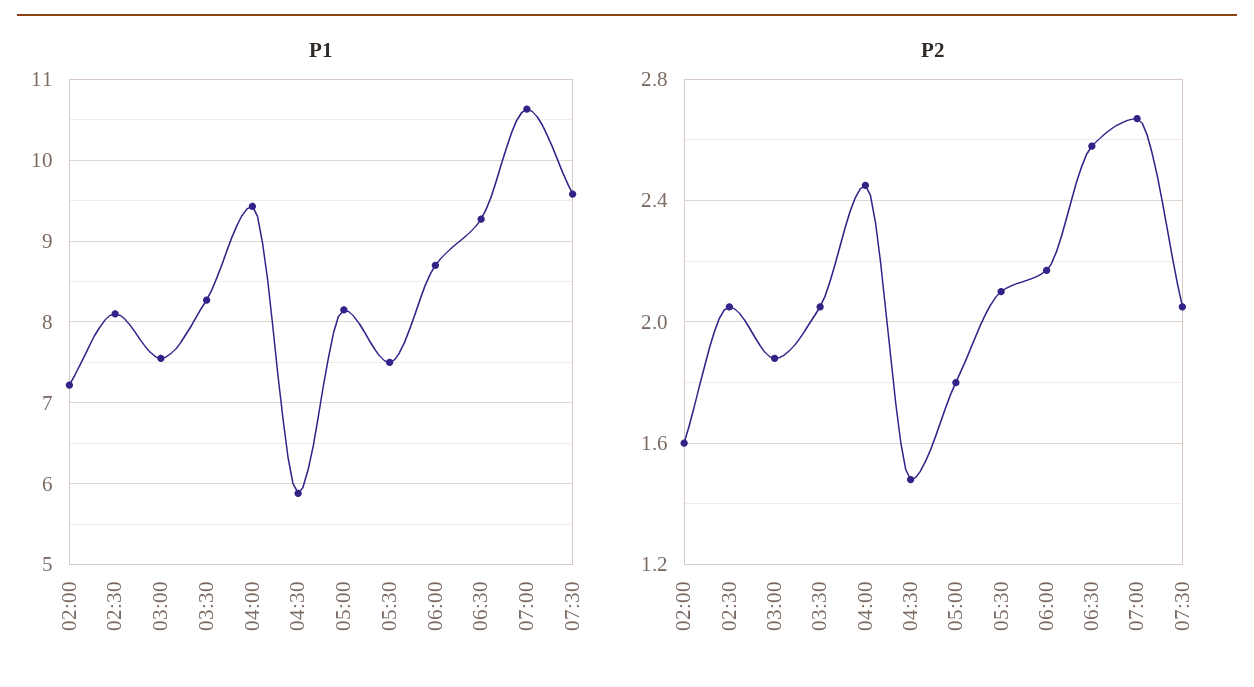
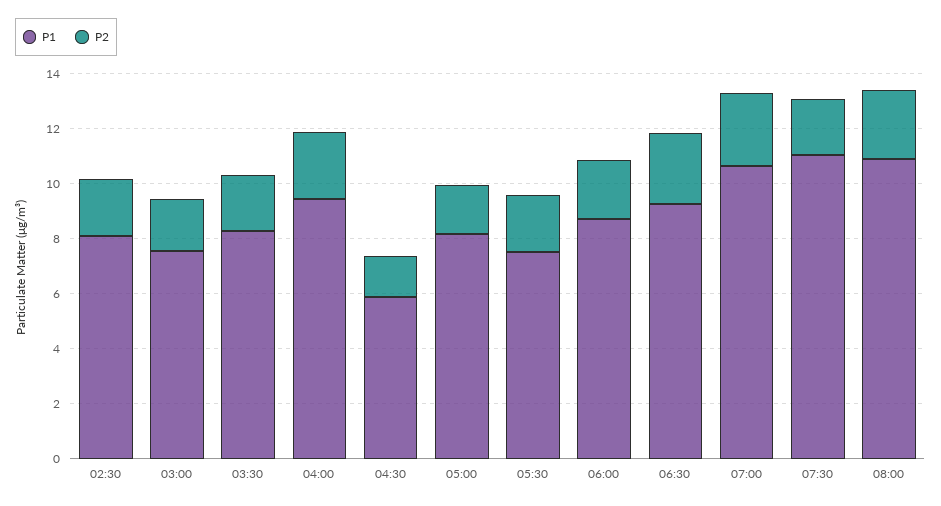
P1, 02:00: 7.2 -> none
P1, 07:30: 9.6 -> 11
P2, 02:00: 1.6 -> none
P1, 08:00: none -> 11
P2, 08:00: none -> 2.5

